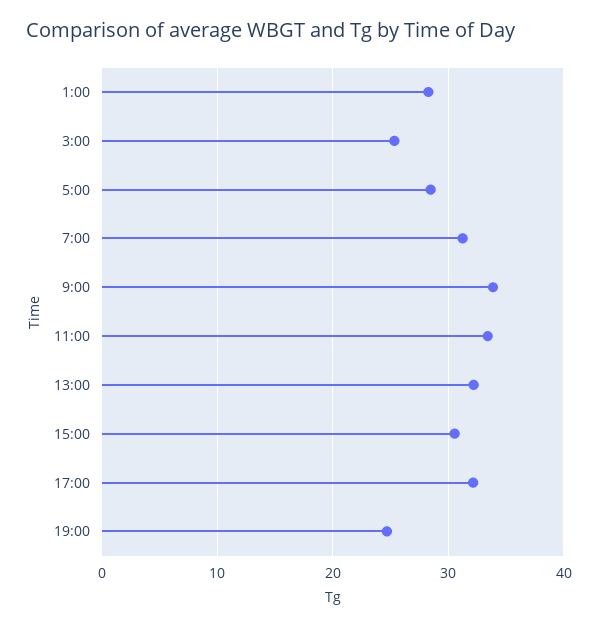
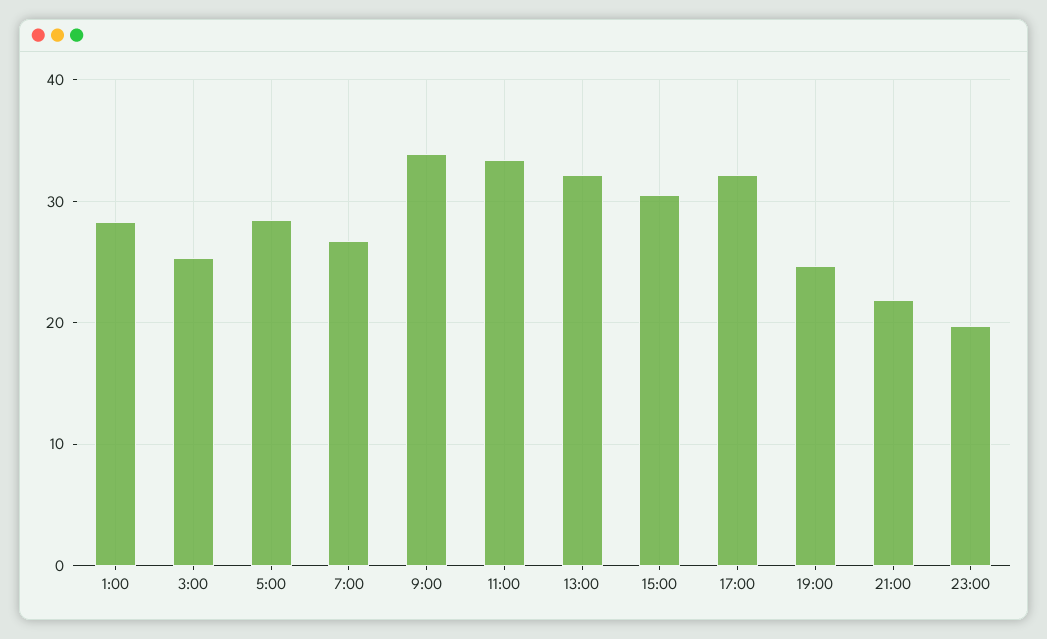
7:00: 31 -> 27
21:00: none -> 22
23:00: none -> 20

